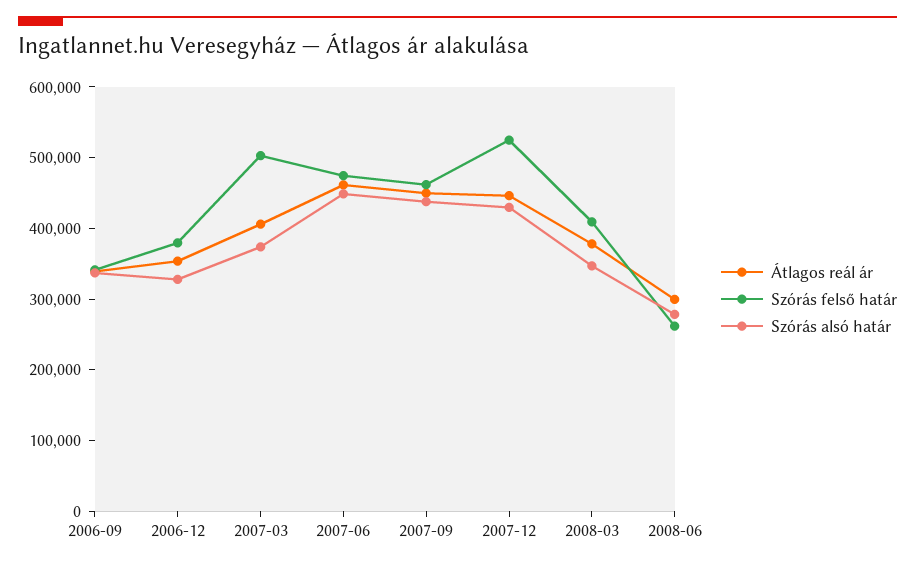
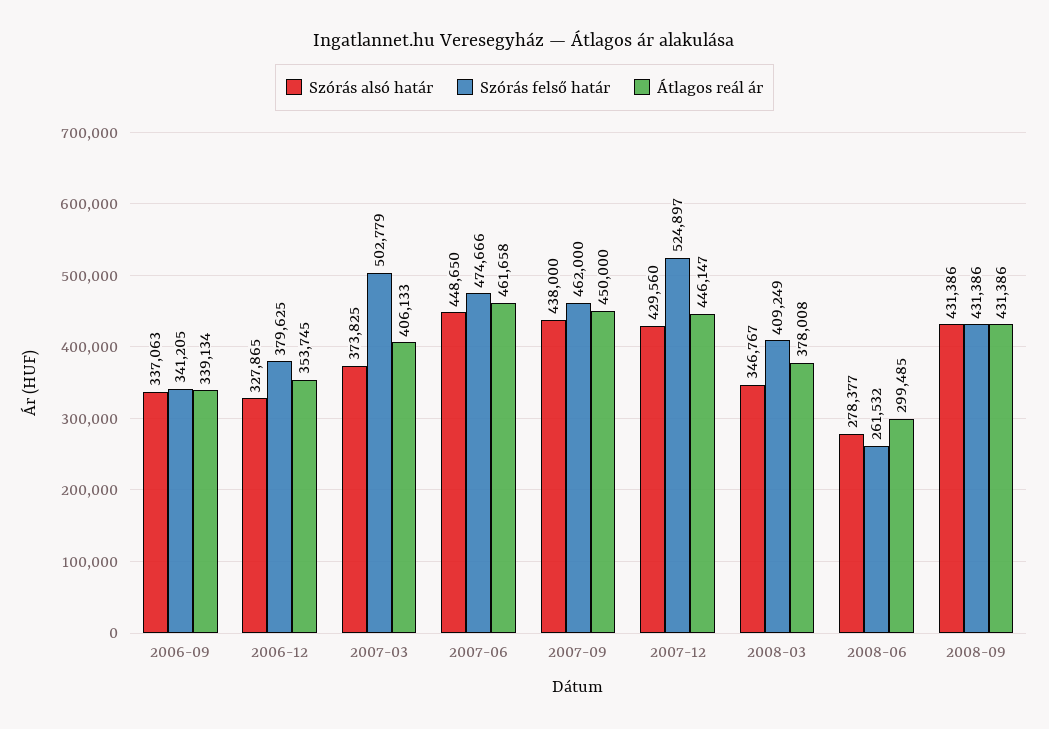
Szórás alsó határ, 2008-09: none -> 431386
Szórás felső határ, 2008-09: none -> 431386
Átlagos reál ár, 2008-09: none -> 431386

